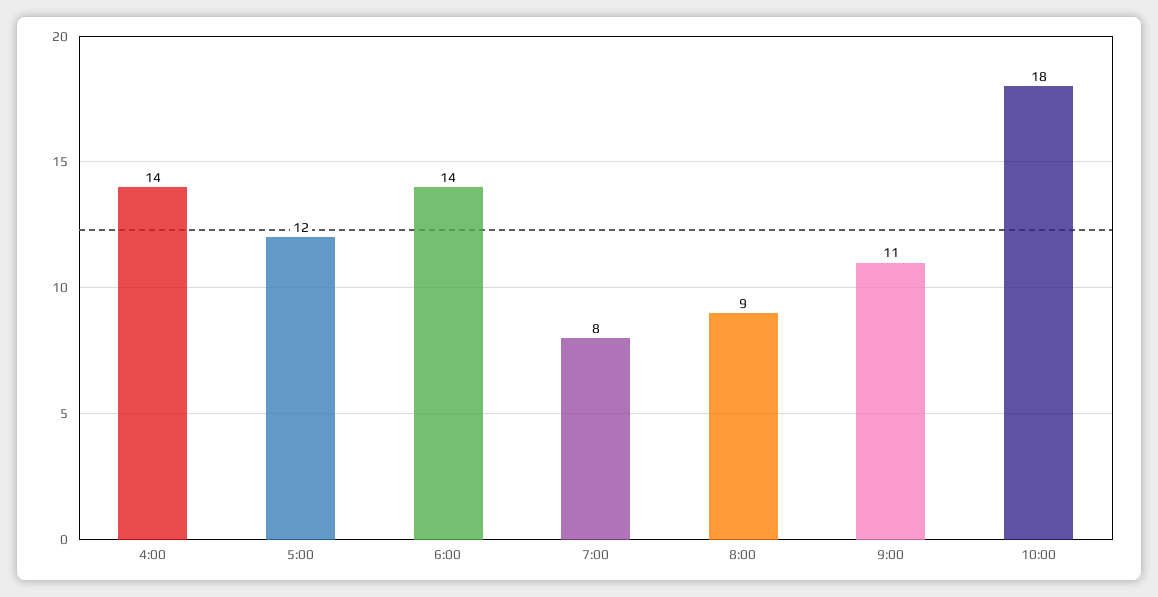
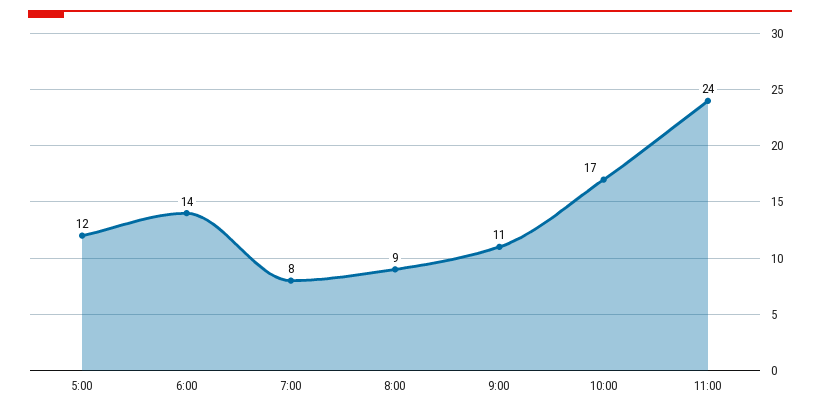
4:00: 14 -> none
10:00: 18 -> 17
11:00: none -> 24

